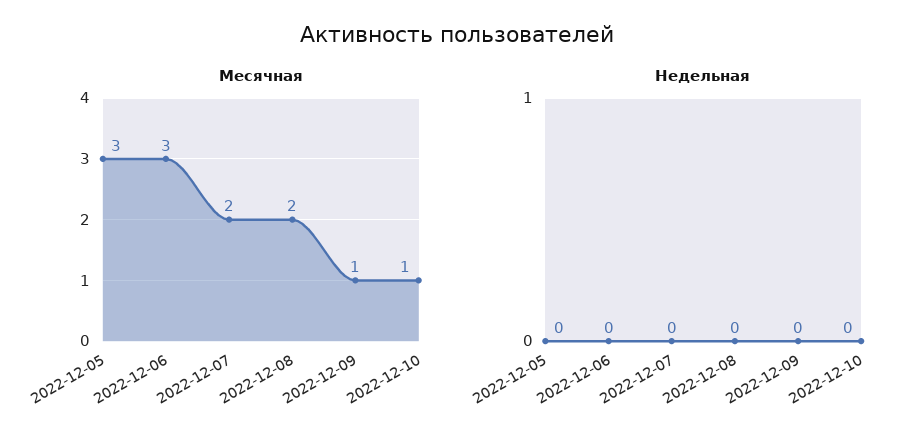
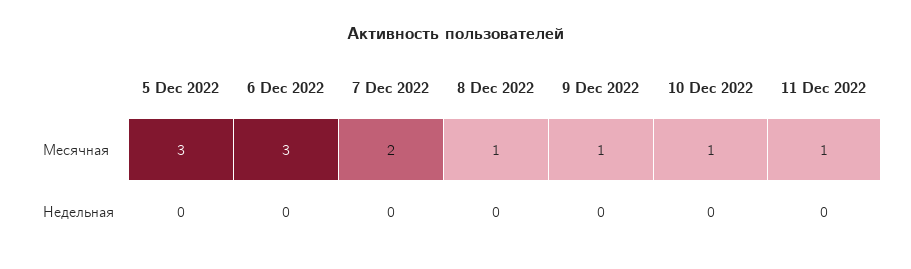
Месячная, 2022-12-08: 2 -> 1
Месячная, 11 Dec 2022: none -> 1
Недельная, 11 Dec 2022: none -> 0

